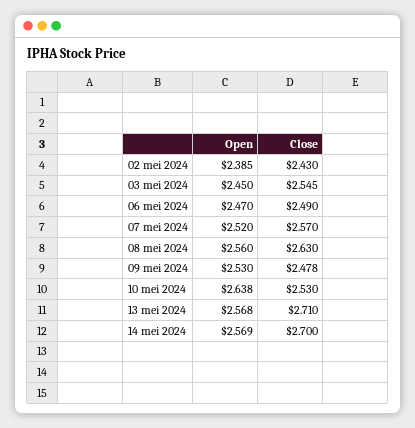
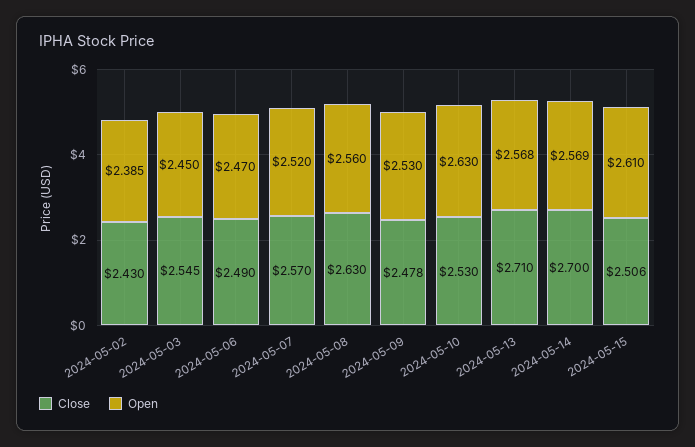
Open, 10 mei 2024: 2.638 -> 2.63
Close, 2024-05-15: none -> 2.506
Open, 2024-05-15: none -> 2.61

